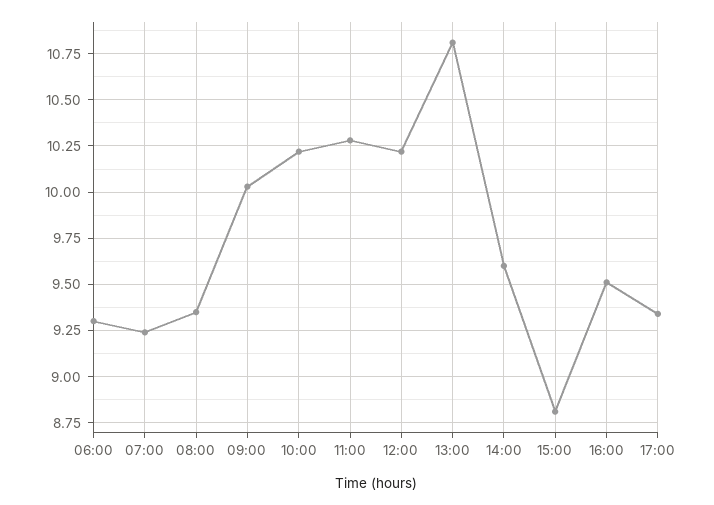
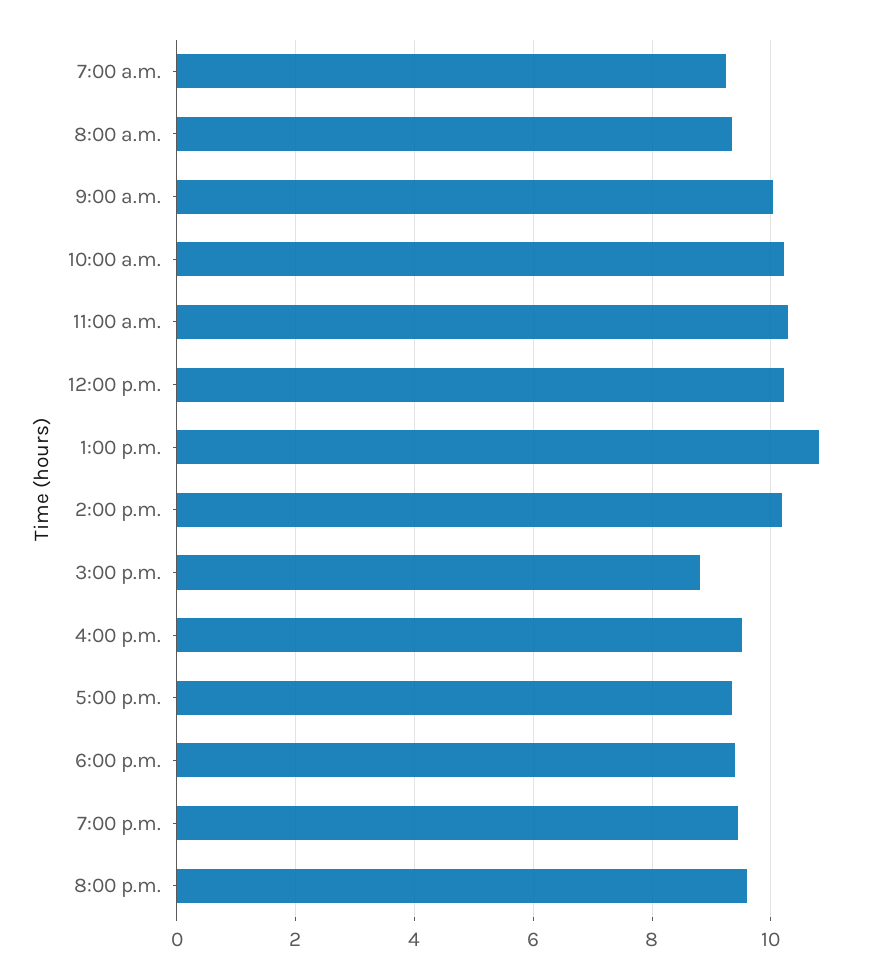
06:00: 9.3 -> none
14:00: 9.6 -> 10.2
6:00 p.m.: none -> 9.4
7:00 p.m.: none -> 9.4
8:00 p.m.: none -> 9.6

